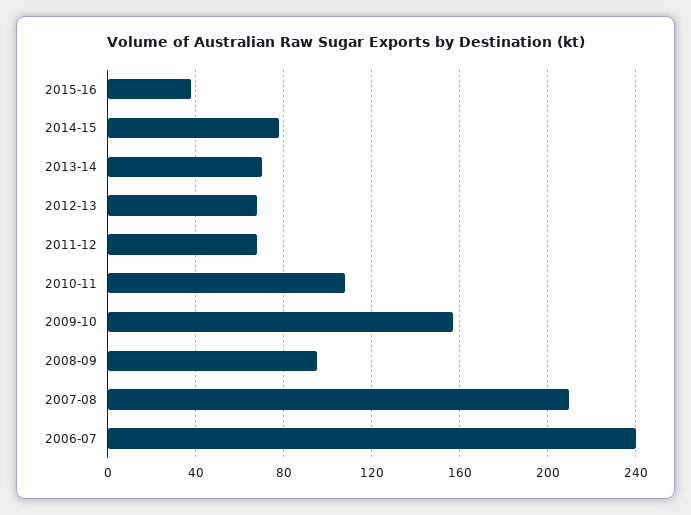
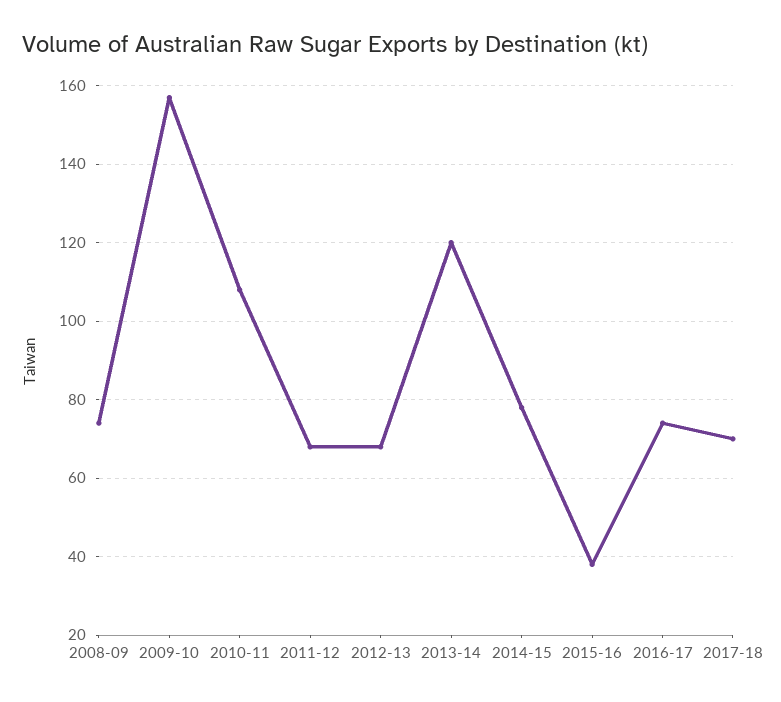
2013-14: 70 -> 120
2008-09: 95 -> 75
2007-08: 210 -> none
2006-07: 240 -> none
2016-17: none -> 75
2017-18: none -> 70

